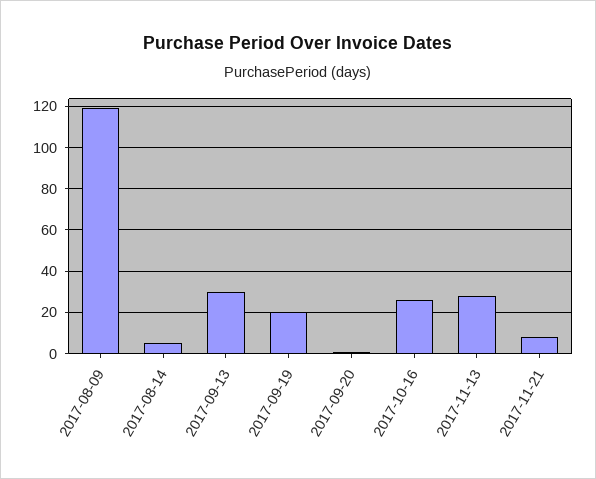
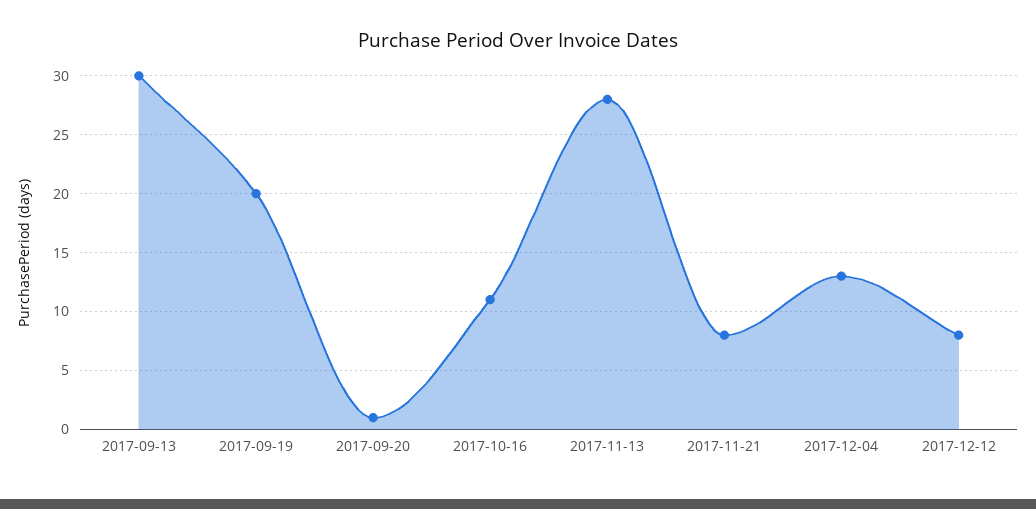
2017-08-09: 120 -> none
2017-08-14: 5 -> none
2017-10-16: 25 -> 11
2017-12-04: none -> 13
2017-12-12: none -> 8

